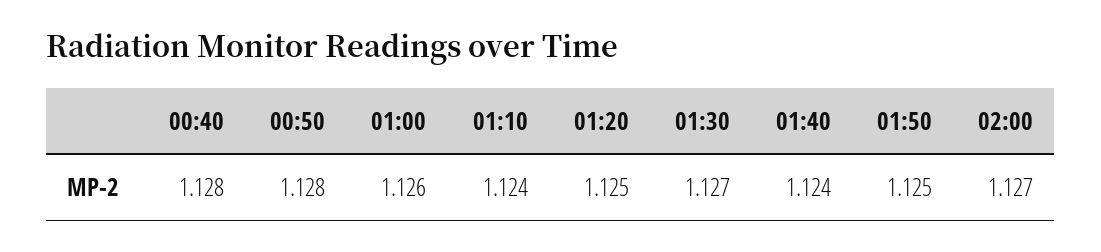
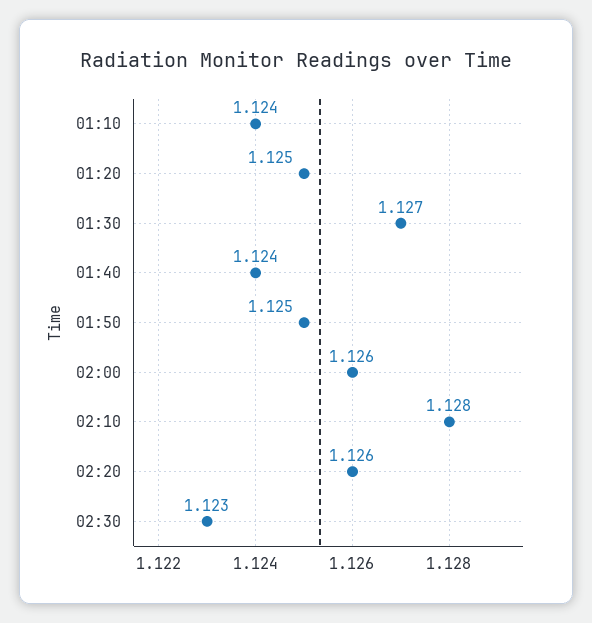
00:40: 1.128 -> none
00:50: 1.128 -> none
01:00: 1.126 -> none
02:00: 1.127 -> 1.126
02:10: none -> 1.128
02:20: none -> 1.126
02:30: none -> 1.123

